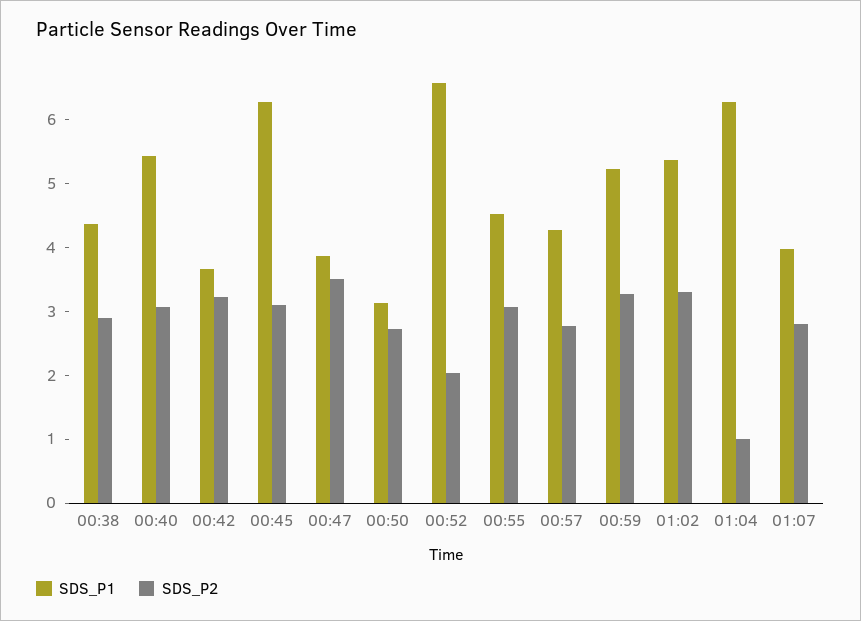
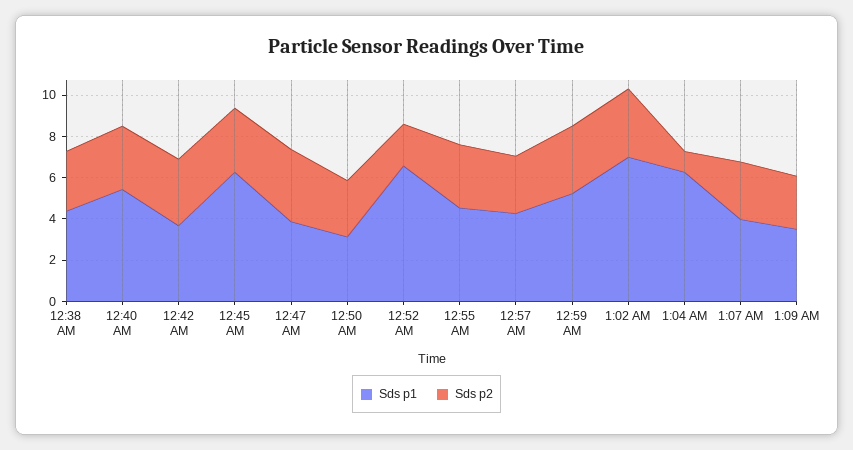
SDS_P1, 01:02: 5.4 -> 7
SDS_P1, 1:09 AM: none -> 3.5
SDS_P2, 1:09 AM: none -> 2.5

